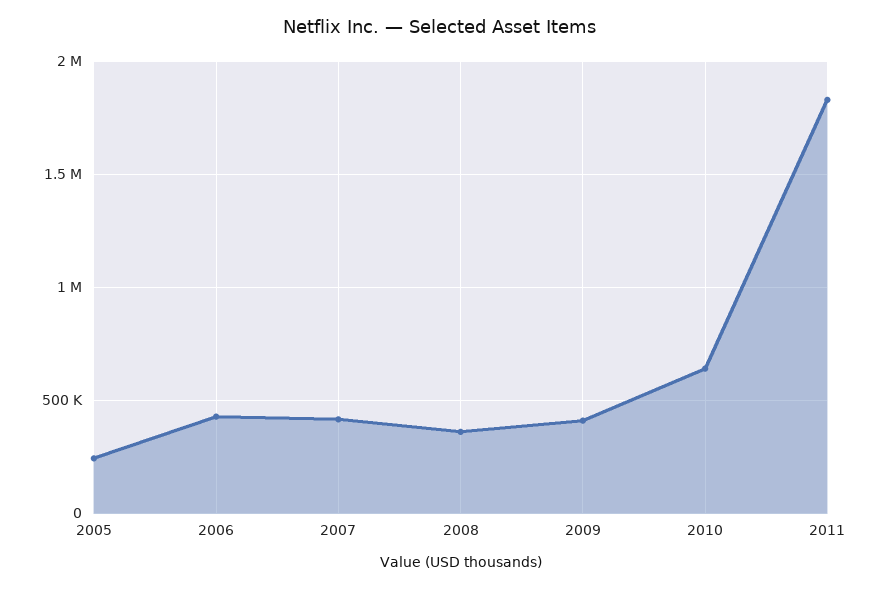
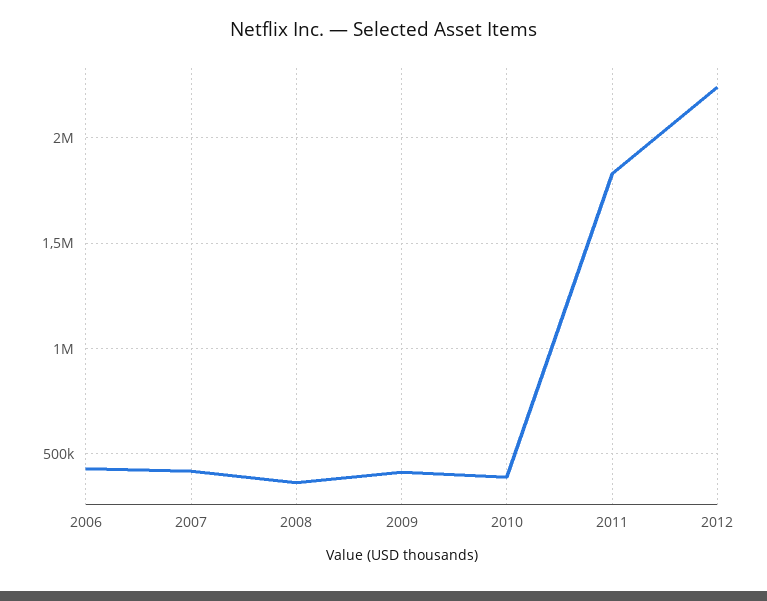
2005: 250000 -> none
2010: 650000 -> 400000
2012: none -> 2250000

